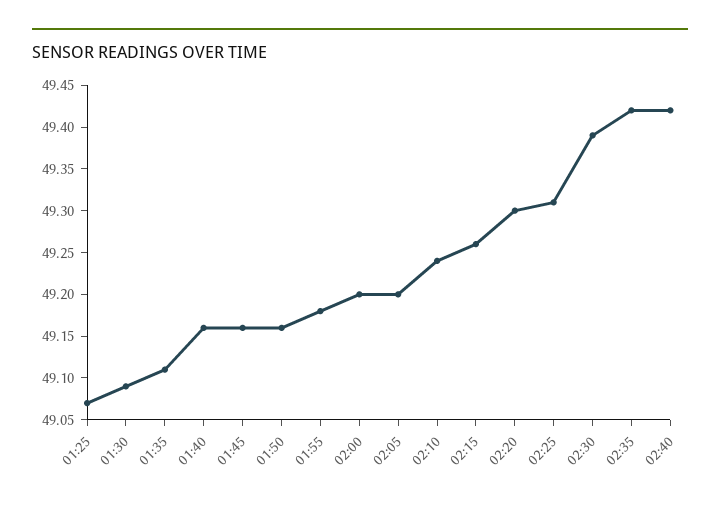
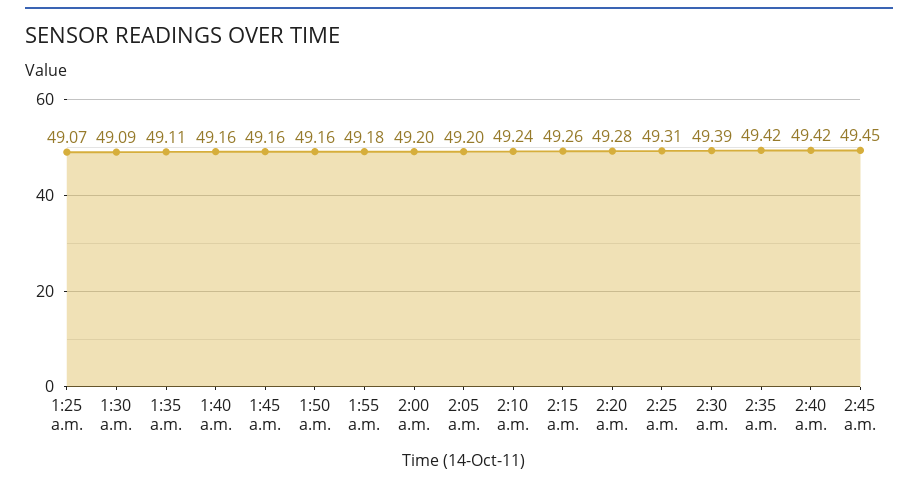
02:20: 49.3 -> 49.28
2:45 a.m.: none -> 49.45

